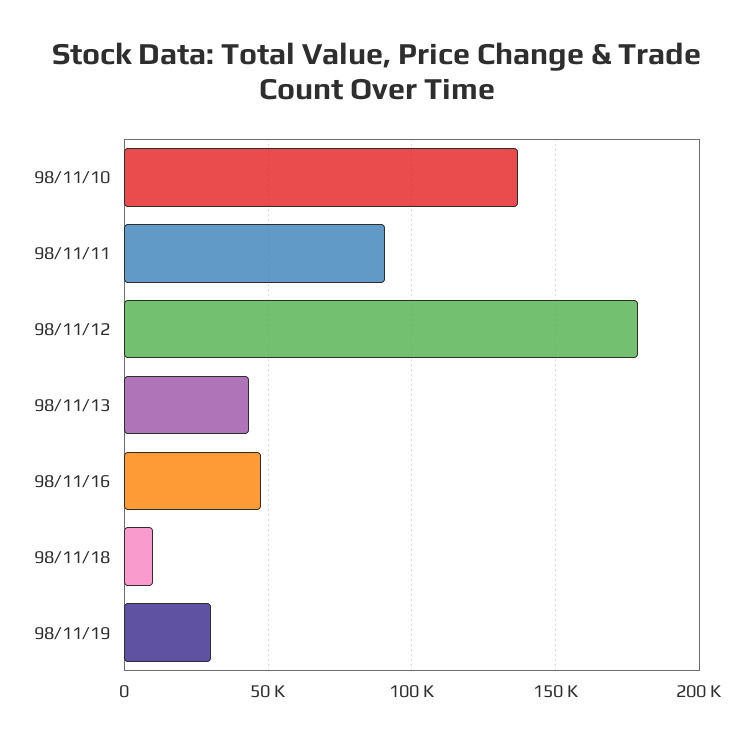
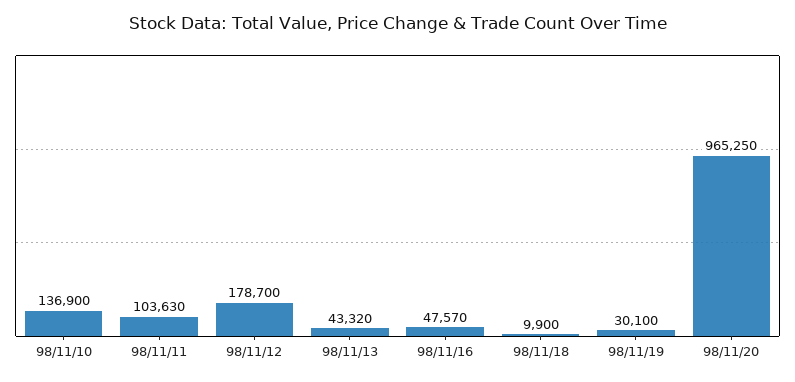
98/11/11: 90000 -> 103630
98/11/20: none -> 965250

